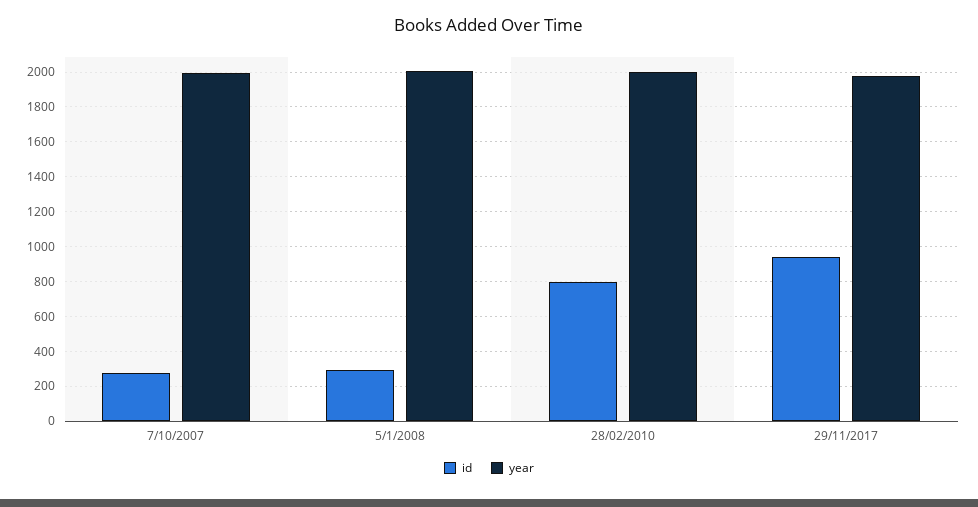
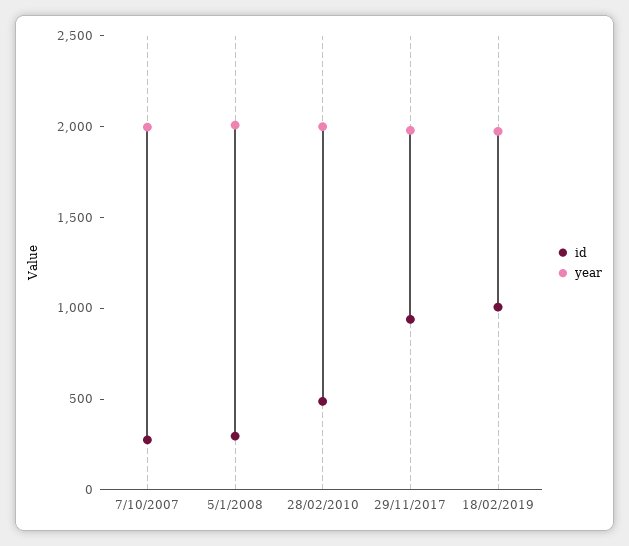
id, 28/02/2010: 800 -> 500
id, 18/02/2019: none -> 1000
year, 18/02/2019: none -> 2000

